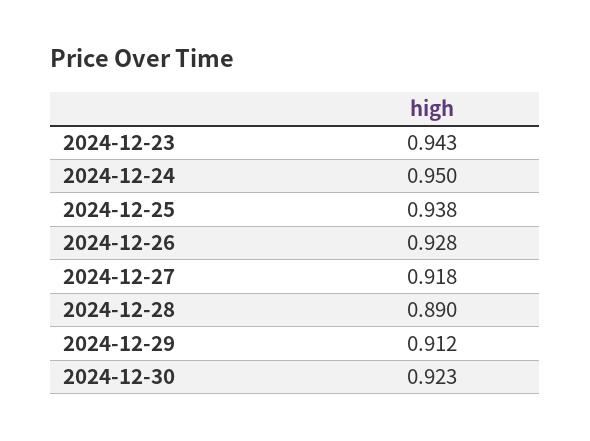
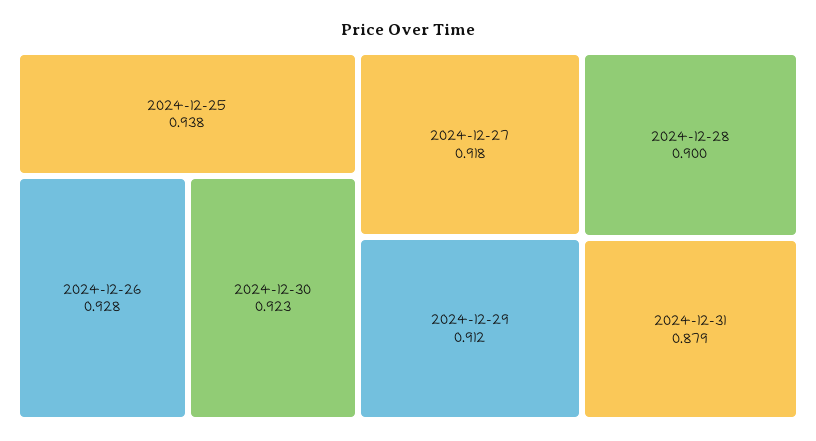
2024-12-23: 0.943 -> none
2024-12-24: 0.95 -> none
2024-12-28: 0.89 -> 0.9
2024-12-31: none -> 0.879

